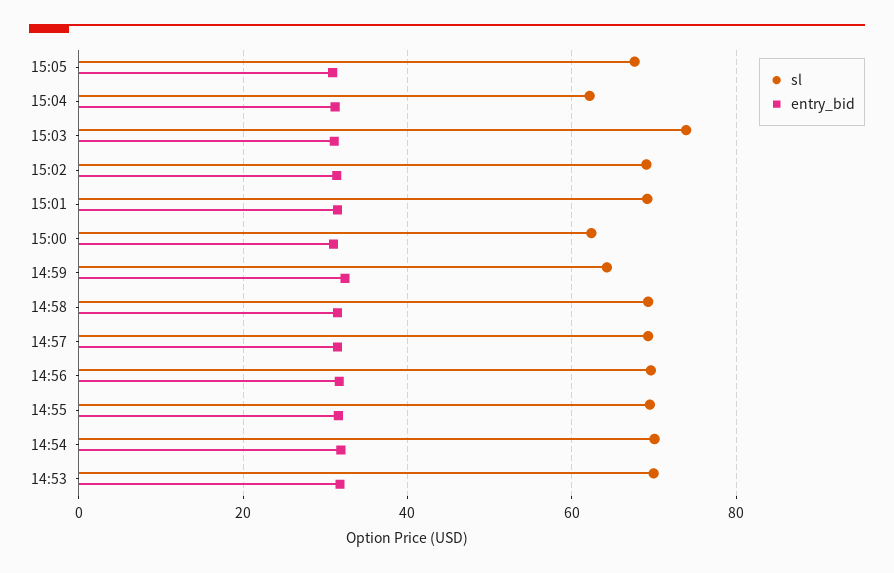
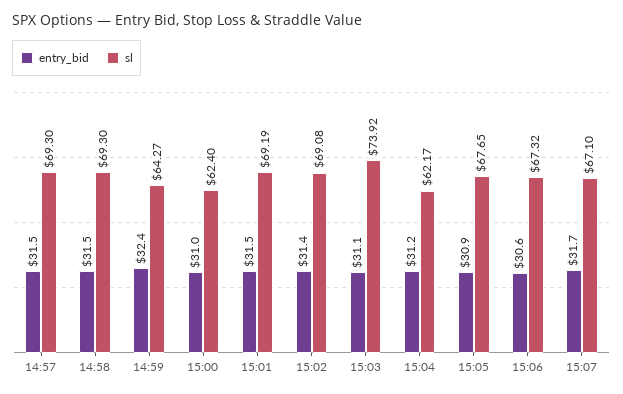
sl, 14:56: 70 -> none
entry_bid, 14:56: 32 -> none
sl, 14:55: 70 -> none
entry_bid, 14:55: 32 -> none
sl, 14:54: 70 -> none
entry_bid, 14:54: 32 -> none
sl, 14:53: 70 -> none
entry_bid, 14:53: 32 -> none
entry_bid, 15:06: none -> 30.6
sl, 15:06: none -> 67.32
entry_bid, 15:07: none -> 31.7
sl, 15:07: none -> 67.1

